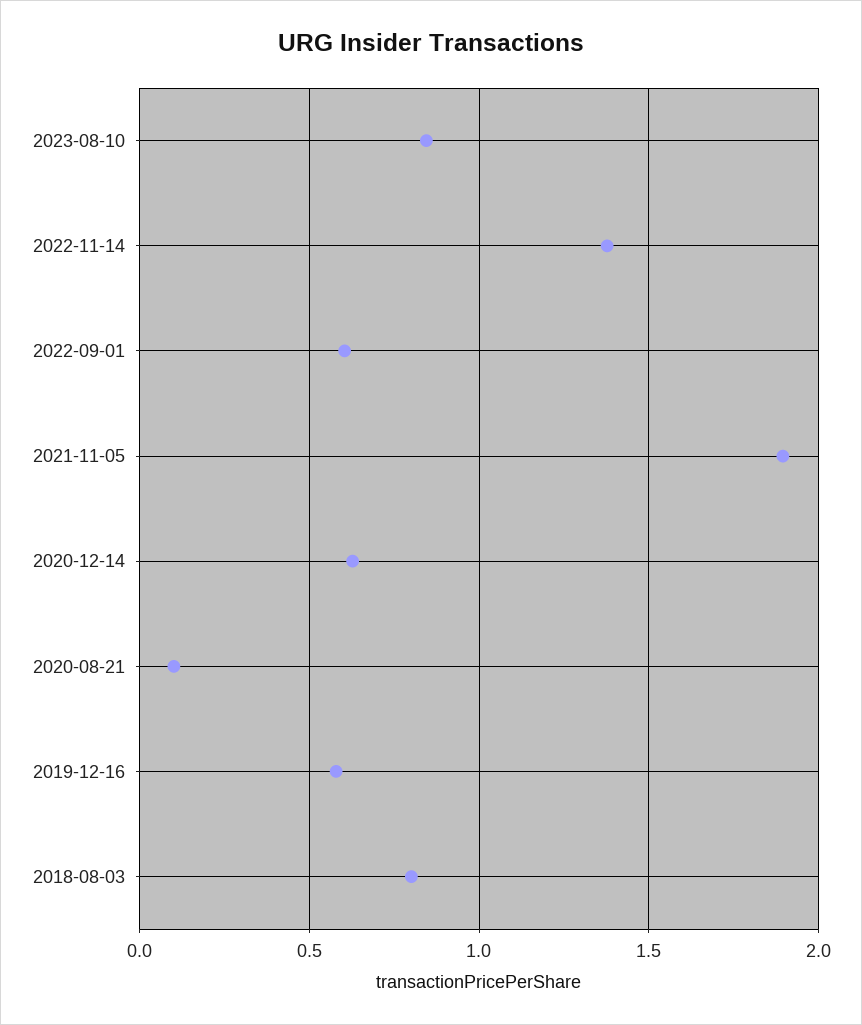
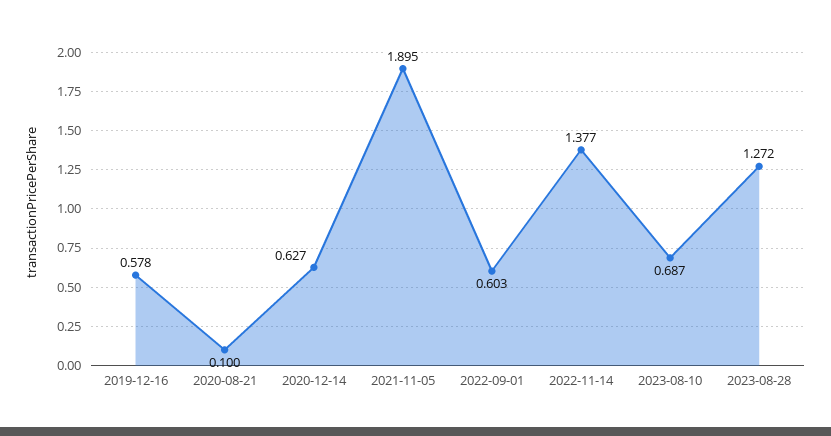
2023-08-10: 0.85 -> 0.687
2018-08-03: 0.8 -> none
2023-08-28: none -> 1.272

